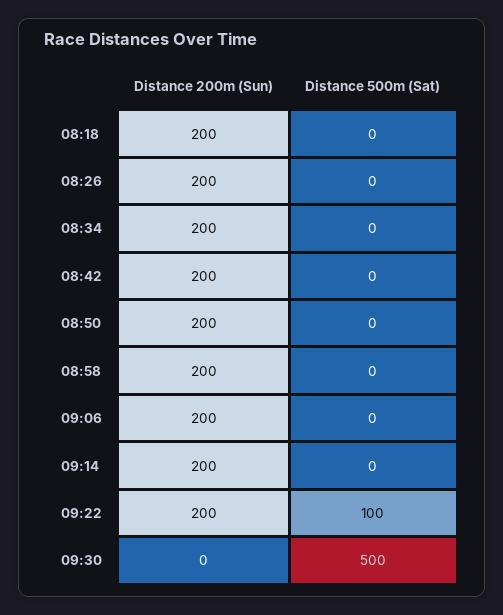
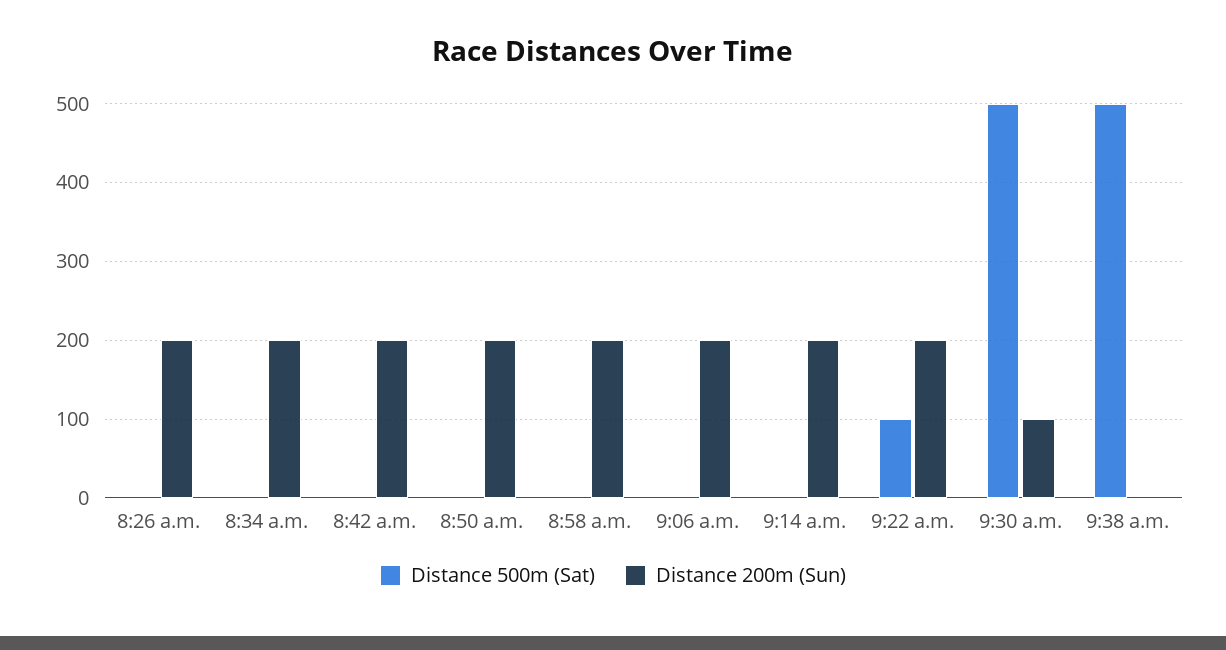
Distance 200m (Sun), 08:18: 200 -> none
Distance 500m (Sat), 08:18: 0 -> none
Distance 200m (Sun), 09:30: 0 -> 100
Distance 500m (Sat), 9:38 a.m.: none -> 500
Distance 200m (Sun), 9:38 a.m.: none -> 0

